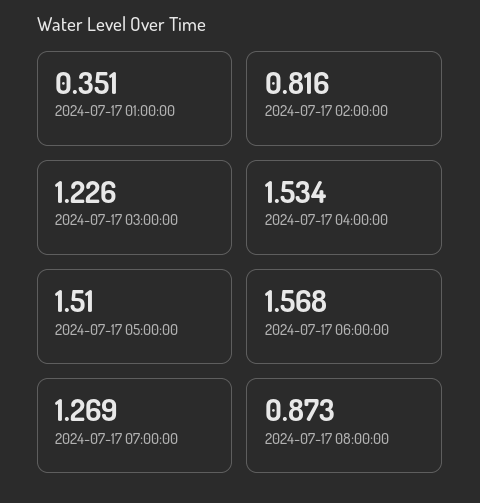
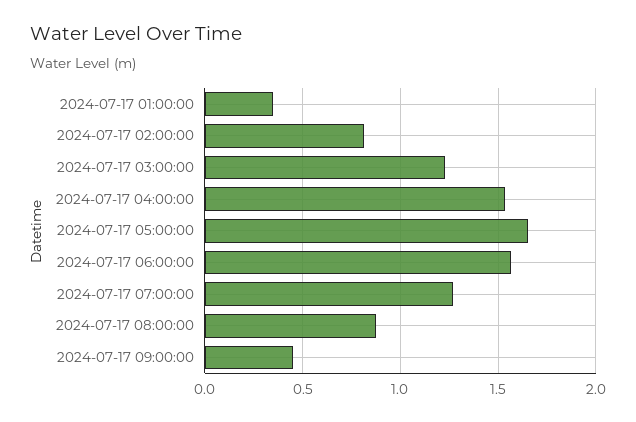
2024-07-17 05:00:00: 1.51 -> 1.65
2024-07-17 09:00:00: none -> 0.45

